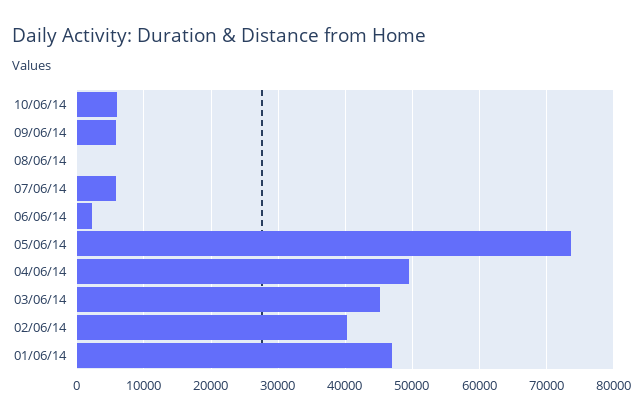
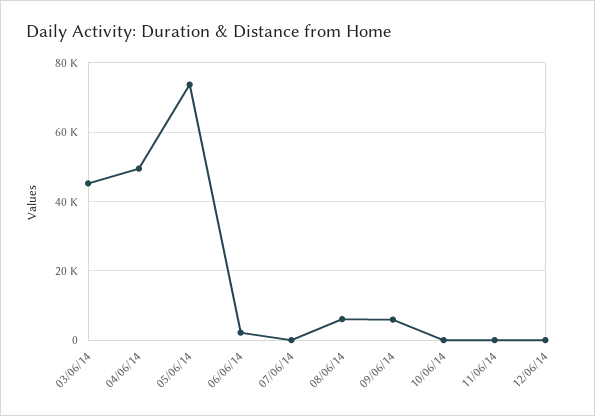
10/06/14: 6000 -> 0
08/06/14: 0 -> 6000
07/06/14: 6000 -> 0
02/06/14: 40000 -> none
01/06/14: 47000 -> none
11/06/14: none -> 0
12/06/14: none -> 0

